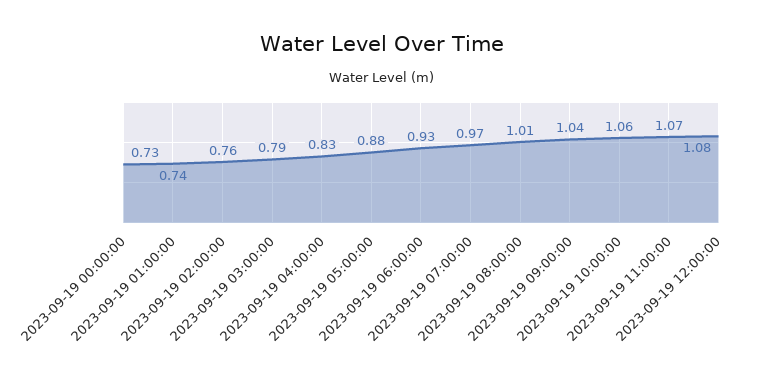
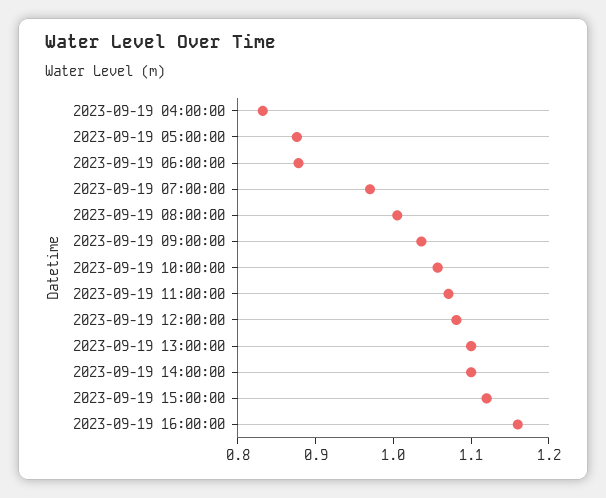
2023-09-19 00:00:00: 0.73 -> none
2023-09-19 01:00:00: 0.74 -> none
2023-09-19 02:00:00: 0.76 -> none
2023-09-19 03:00:00: 0.79 -> none
2023-09-19 06:00:00: 0.93 -> 0.88
2023-09-19 13:00:00: none -> 1.1
2023-09-19 14:00:00: none -> 1.1
2023-09-19 15:00:00: none -> 1.12
2023-09-19 16:00:00: none -> 1.16

